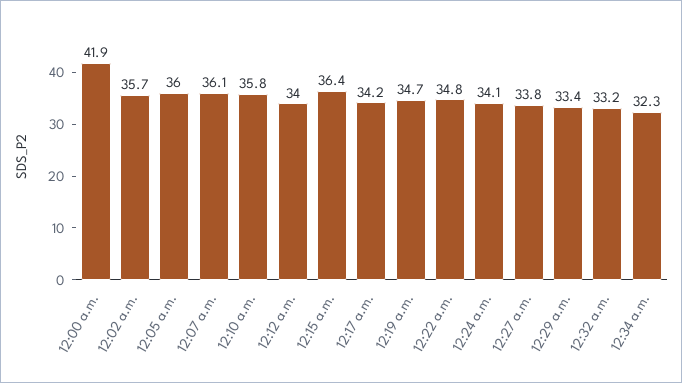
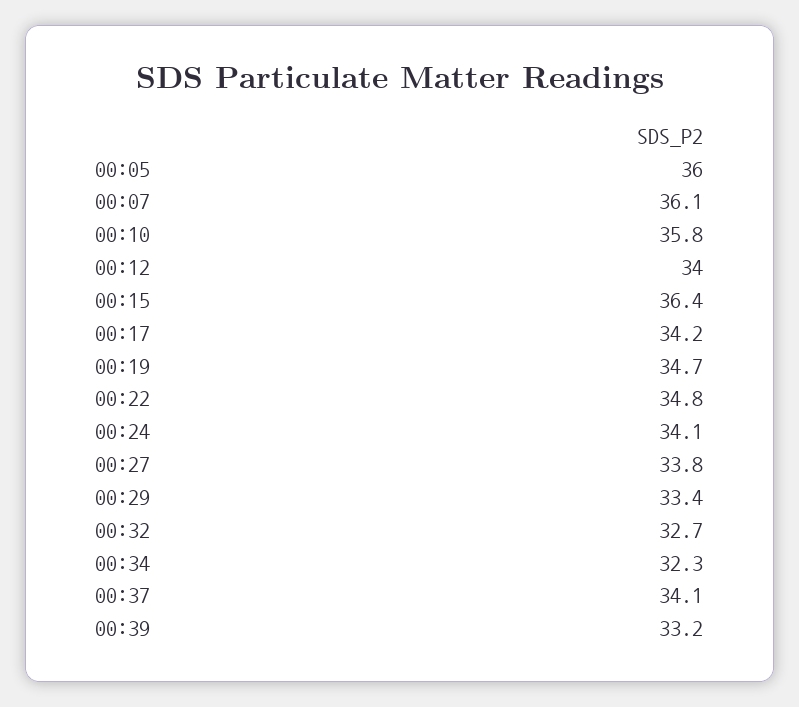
12:00 a.m.: 41.9 -> none
12:02 a.m.: 35.7 -> none
12:32 a.m.: 33.2 -> 32.7
00:37: none -> 34.1
00:39: none -> 33.2

